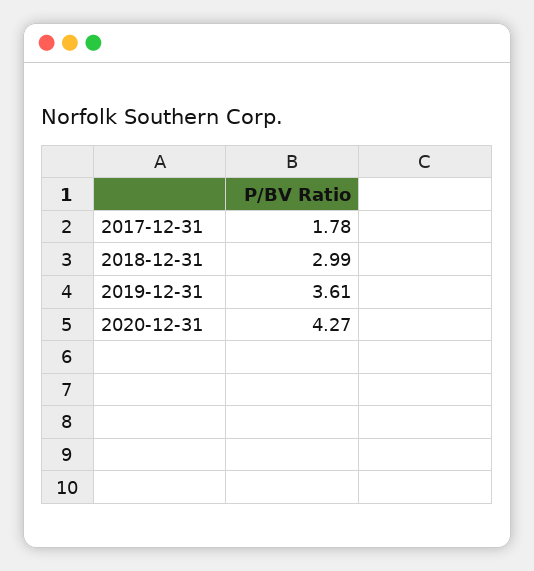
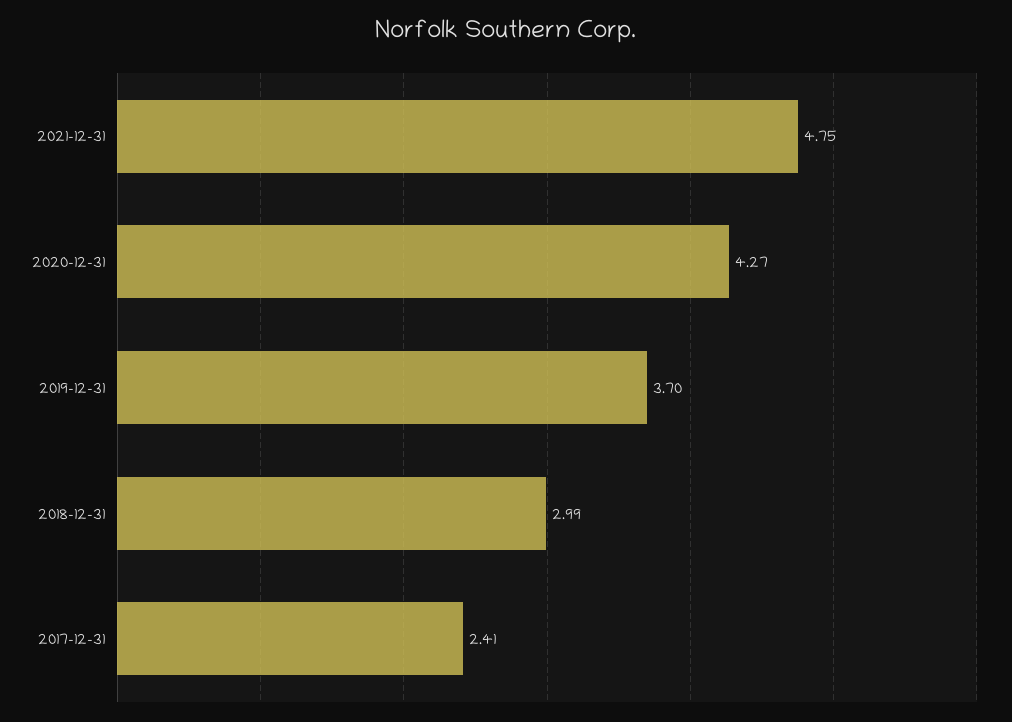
2017-12-31: 1.78 -> 2.41
2019-12-31: 3.61 -> 3.7
2021-12-31: none -> 4.75

